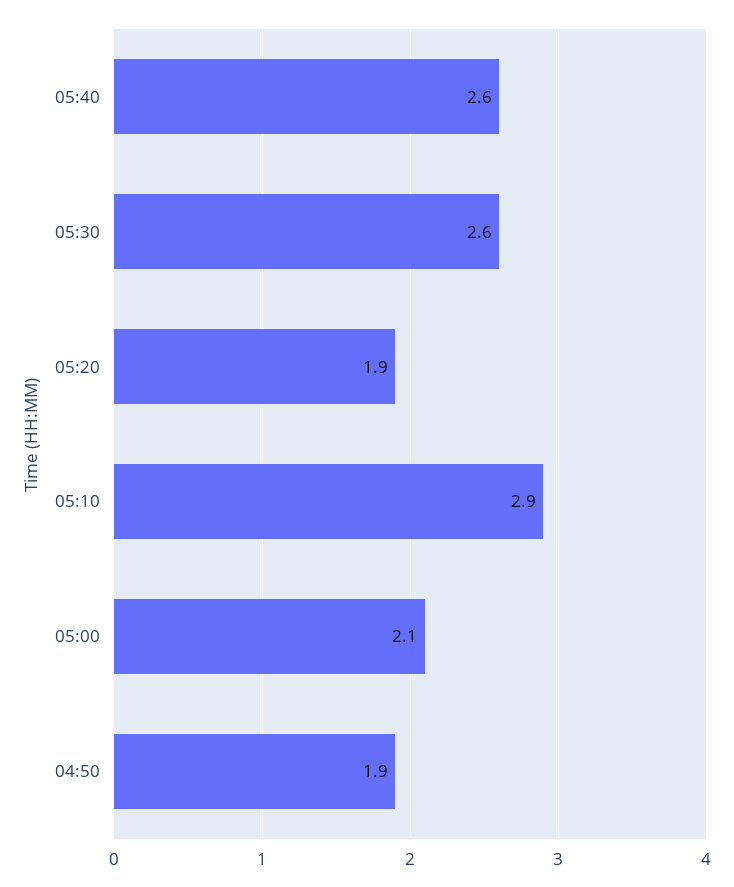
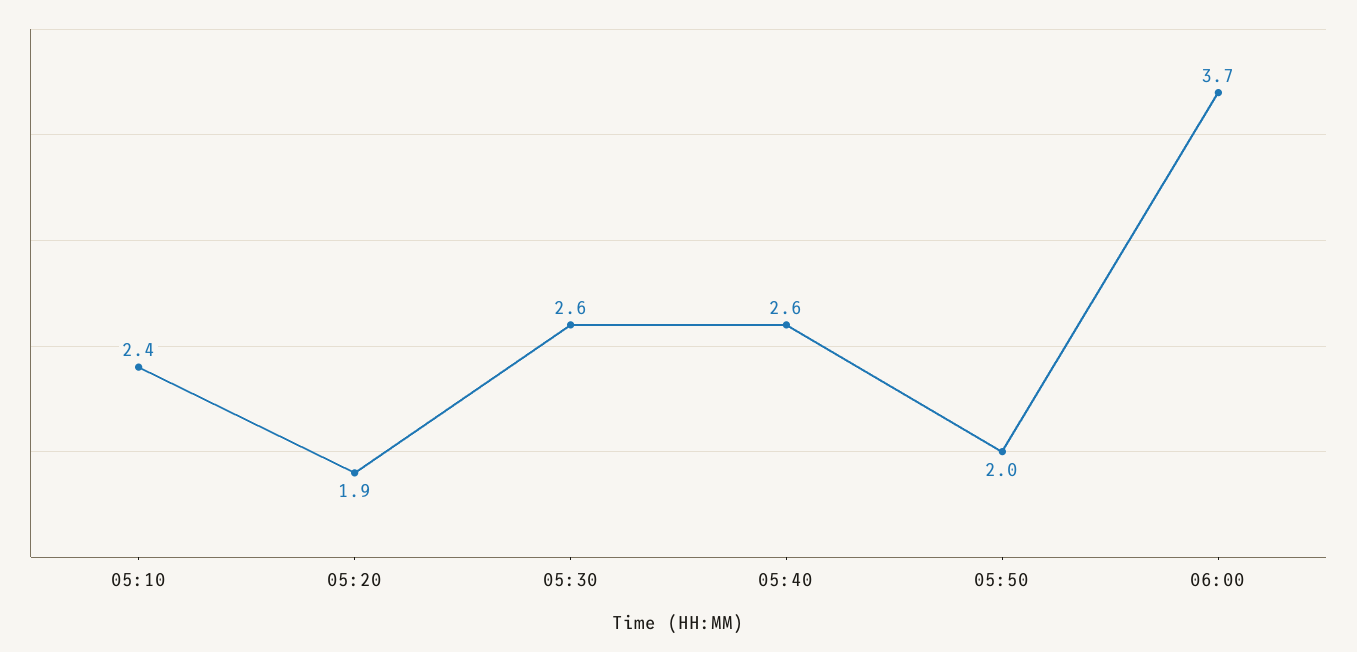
05:10: 2.9 -> 2.4
05:00: 2.1 -> none
04:50: 1.9 -> none
05:50: none -> 2
06:00: none -> 3.7

